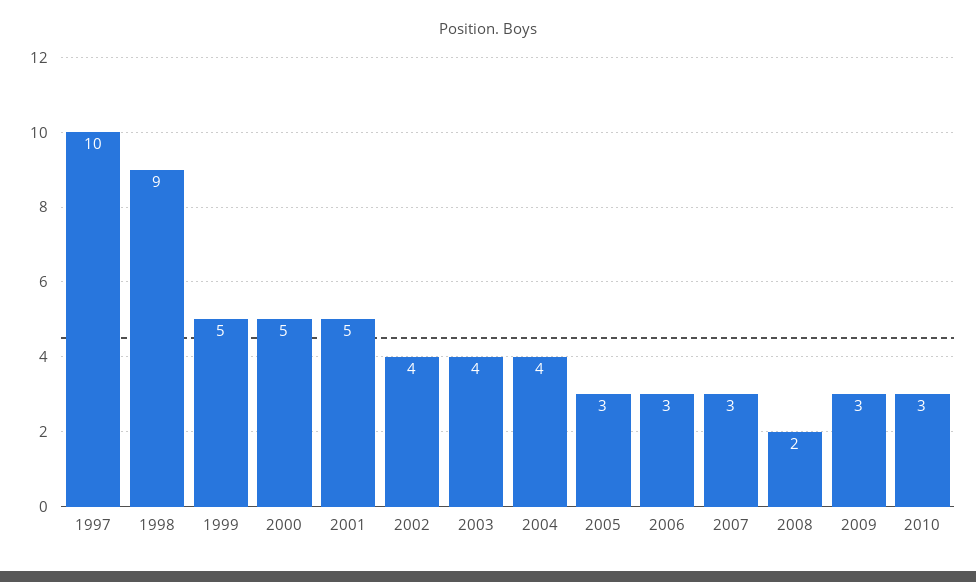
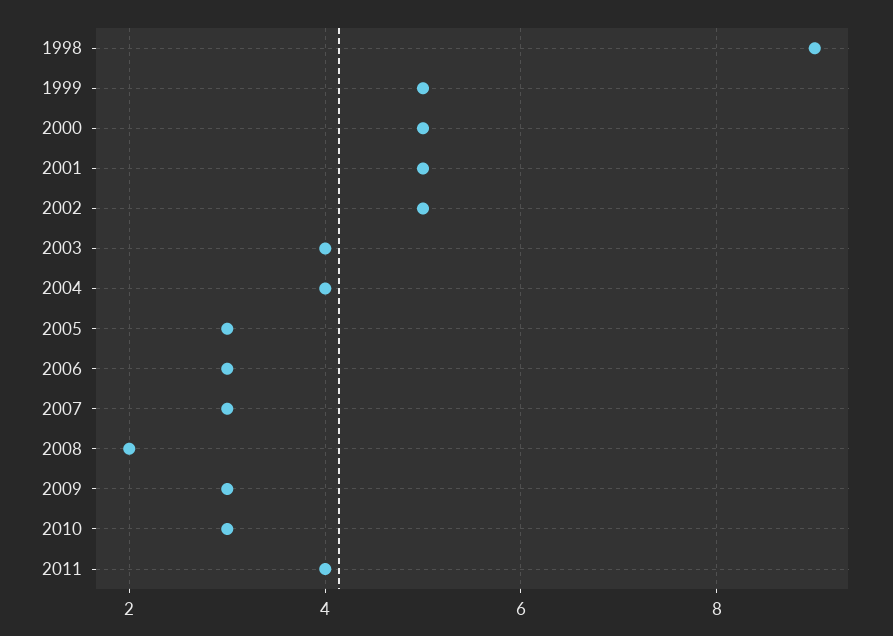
1997: 10 -> none
2002: 4 -> 5
2011: none -> 4

